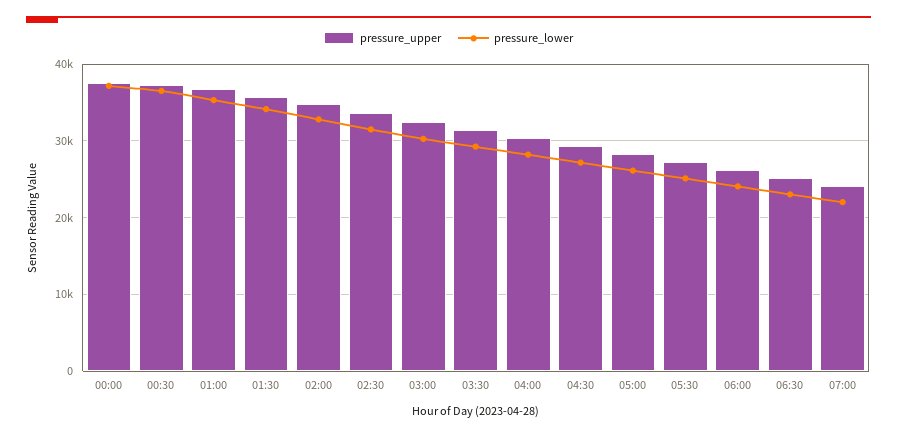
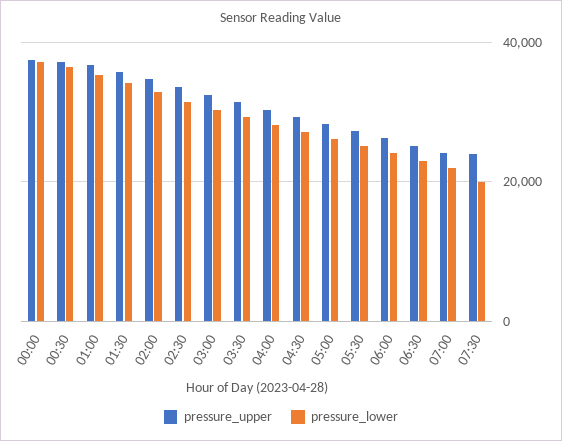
pressure_upper, 07:30: none -> 24000
pressure_lower, 07:30: none -> 20000

